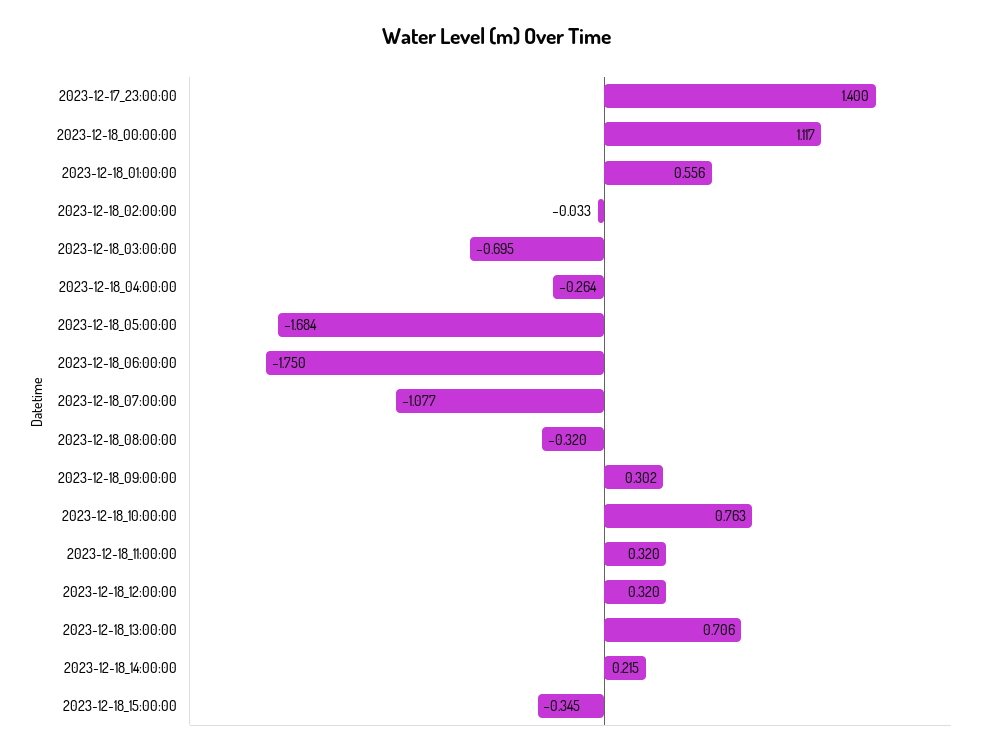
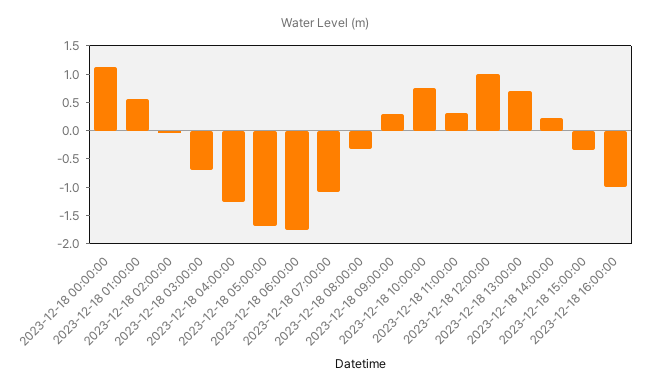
2023-12-17_23:00:00: 1.4 -> none
2023-12-18_04:00:00: -0.264 -> -1.25
2023-12-18_12:00:00: 0.32 -> 1
2023-12-18 16:00:00: none -> -1

